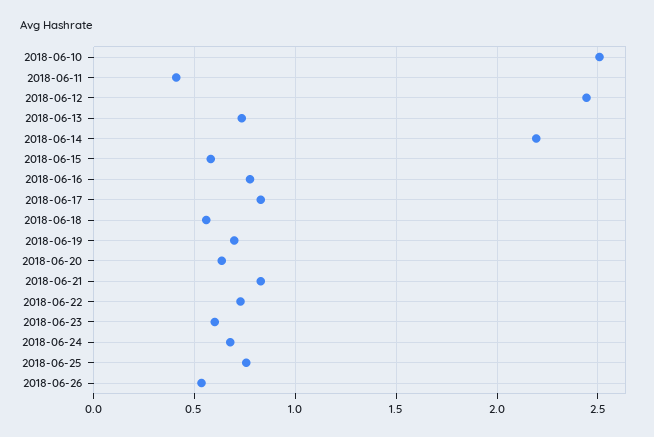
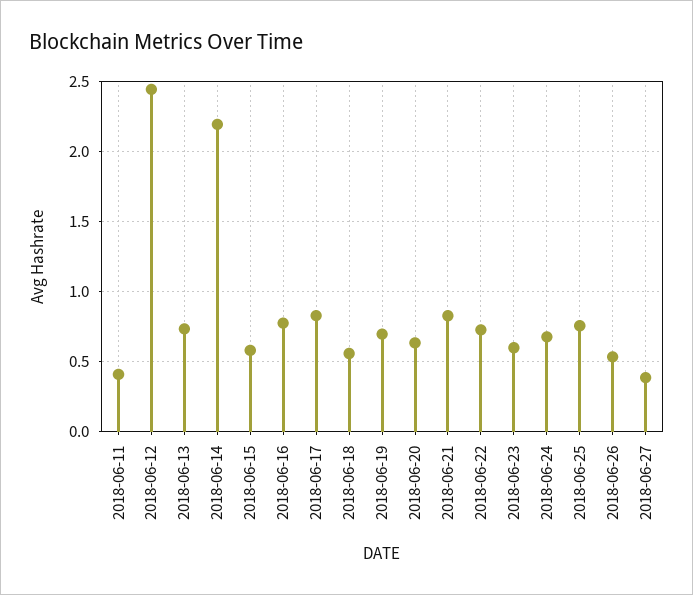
2018-06-10: 2.5 -> none
2018-06-27: none -> 0.4

